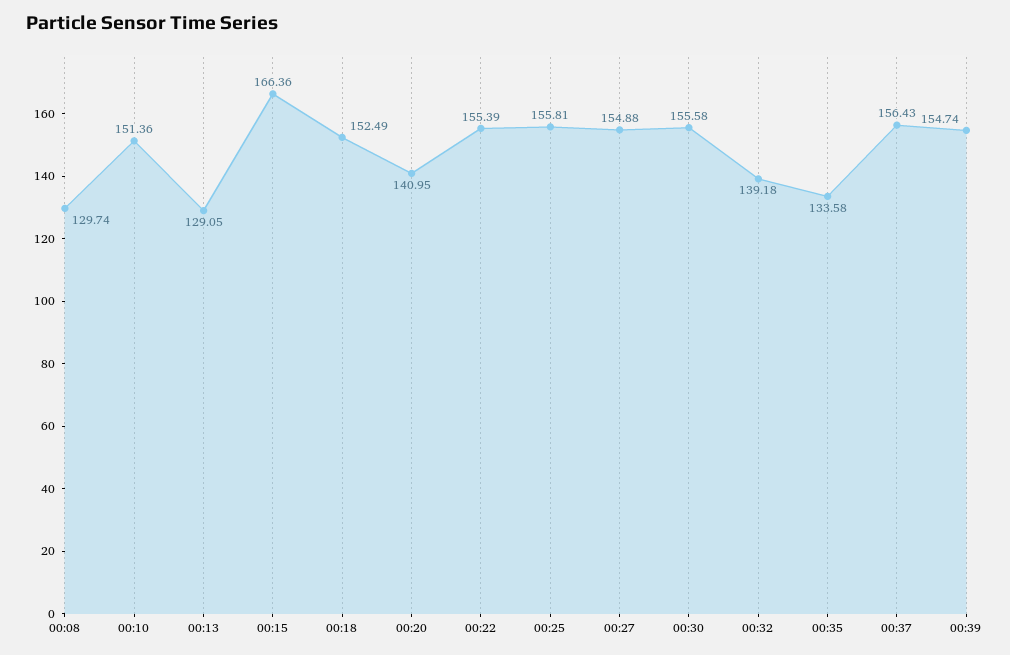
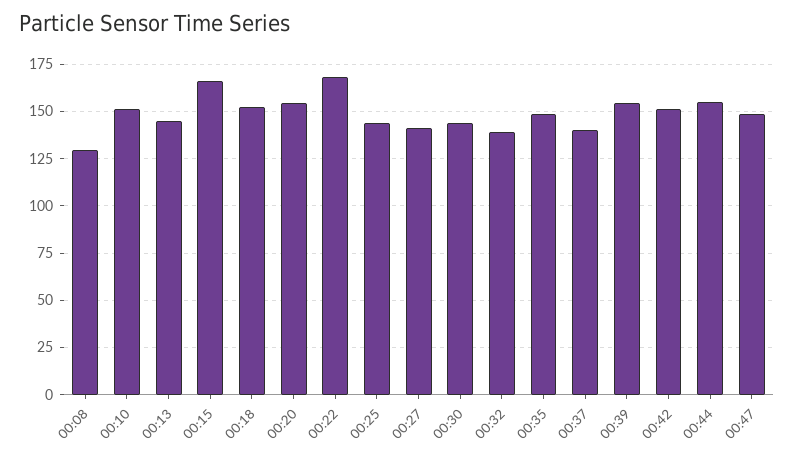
00:13: 129.05 -> 145
00:20: 140.95 -> 155
00:22: 155.39 -> 170
00:25: 155.81 -> 145
00:27: 154.88 -> 140
00:30: 155.58 -> 145
00:35: 133.58 -> 150
00:37: 156.43 -> 140
00:42: none -> 150
00:44: none -> 155
00:47: none -> 150

